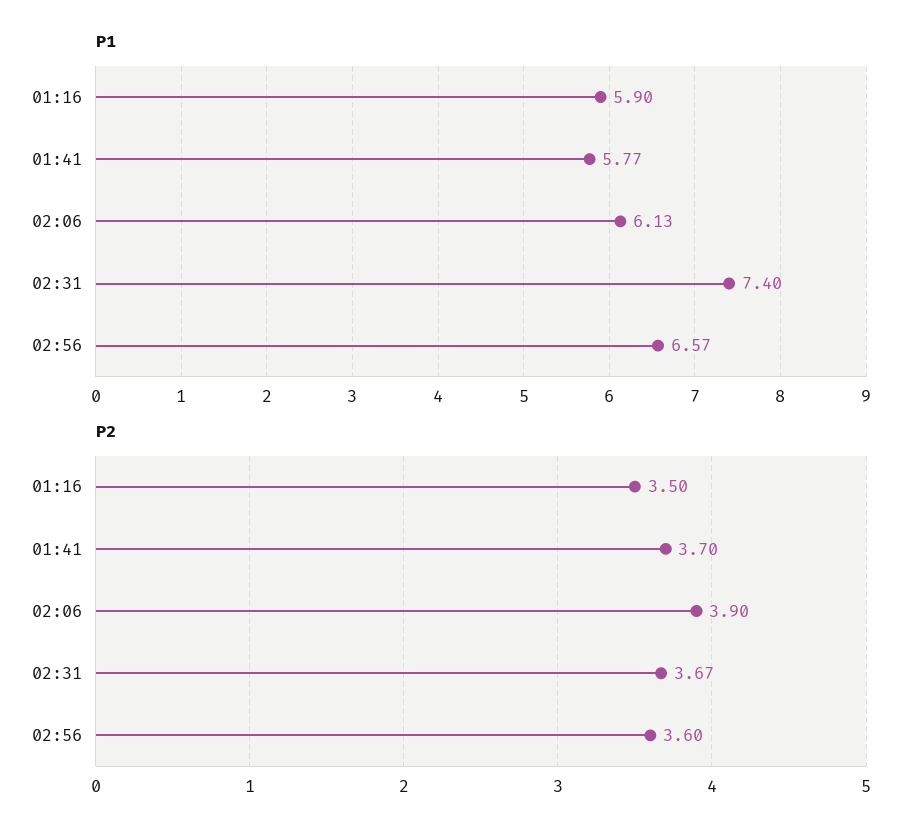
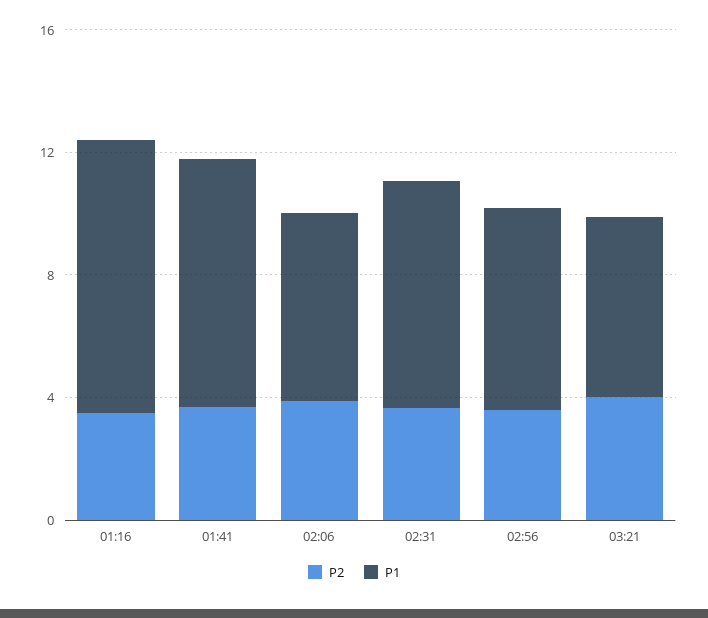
P1, 01:16: 5.9 -> 9
P1, 01:41: 5.77 -> 8
P2, 03:21: none -> 4
P1, 03:21: none -> 6

